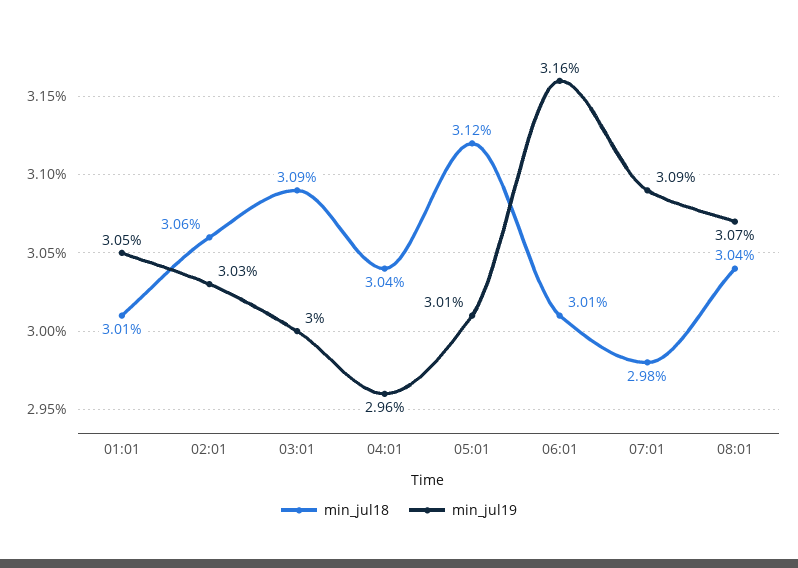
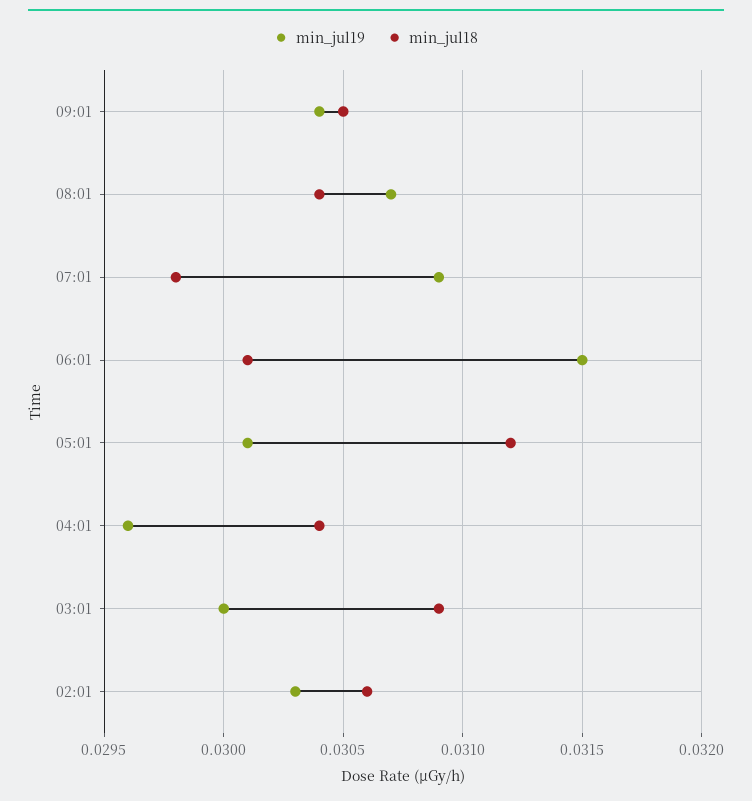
min_jul18, 01:01: 0.0301 -> none
min_jul19, 01:01: 0.0305 -> none
min_jul19, 06:01: 0.0316 -> 0.0315
min_jul19, 09:01: none -> 0.0304
min_jul18, 09:01: none -> 0.0305

